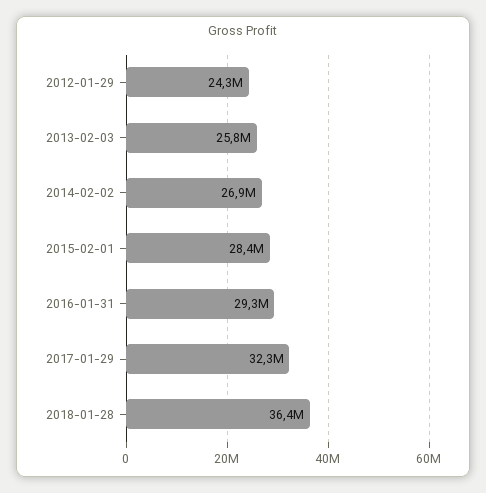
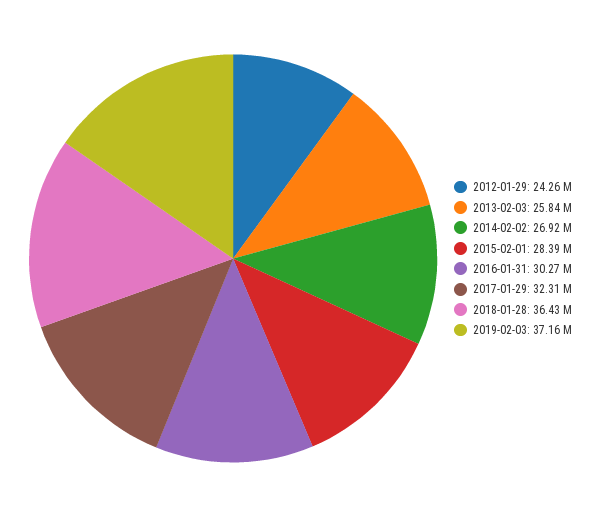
2016-01-31: 29300000 -> 30270000
2019-02-03: none -> 37160000

